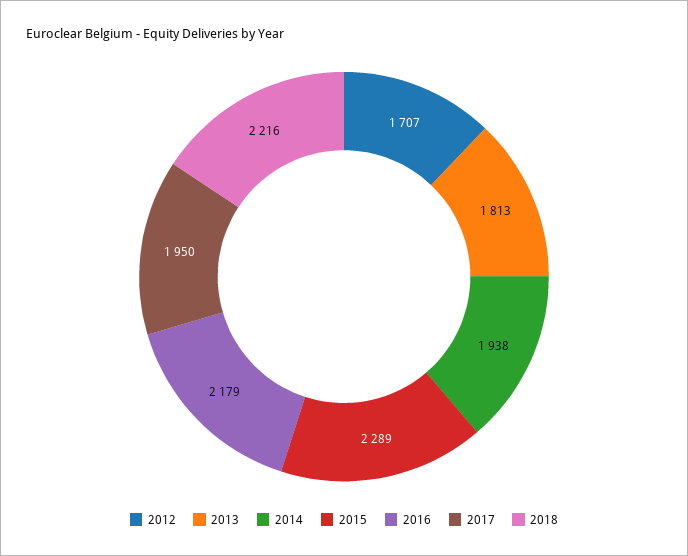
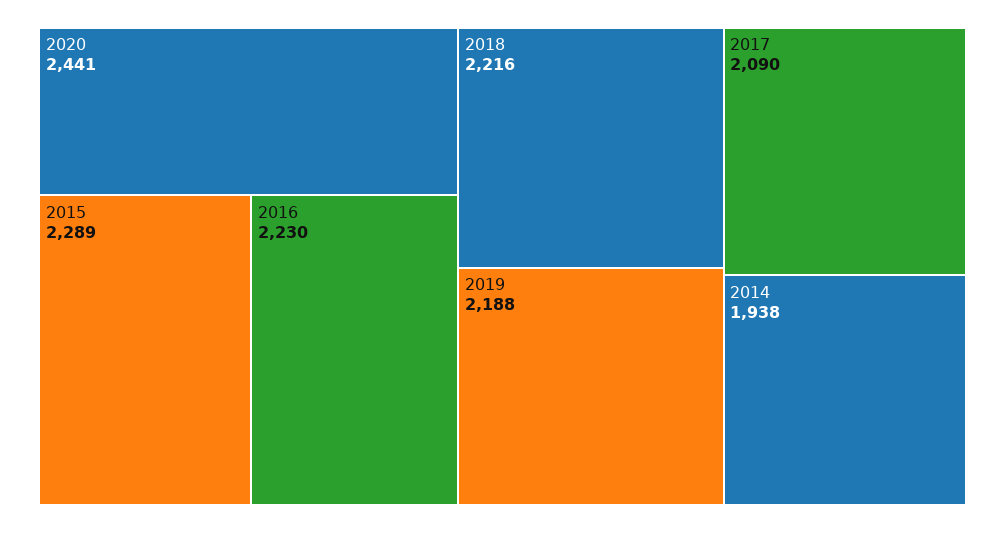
2012: 1707 -> none
2013: 1813 -> none
2016: 2179 -> 2230
2017: 1950 -> 2090
2020: none -> 2441
2019: none -> 2188

